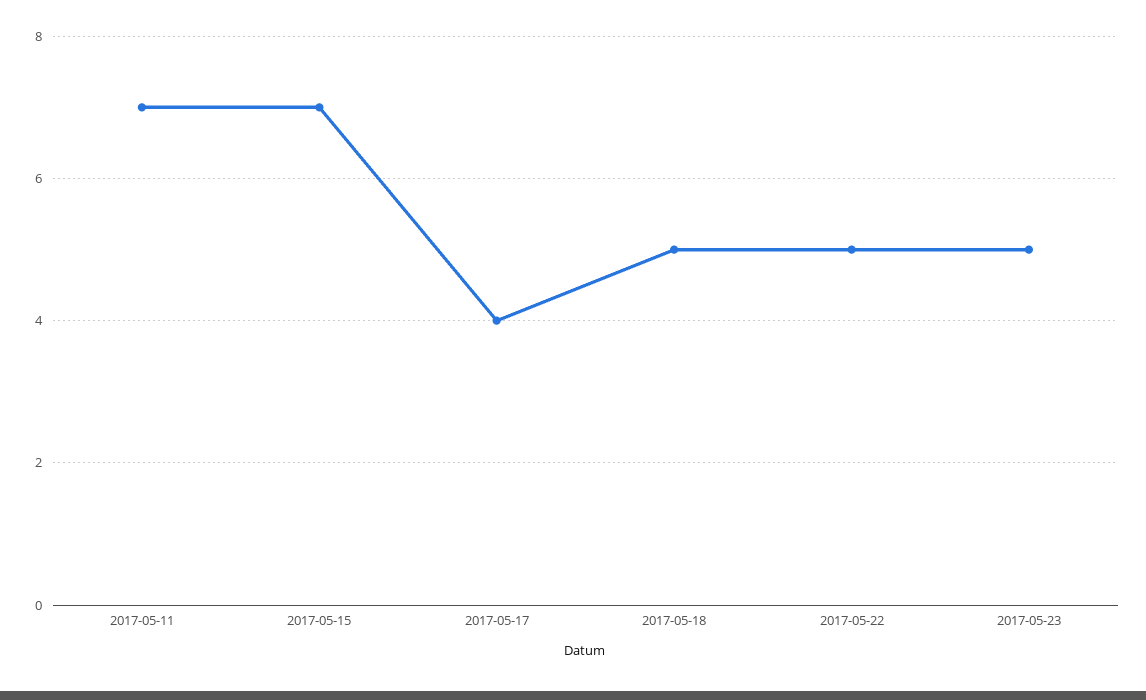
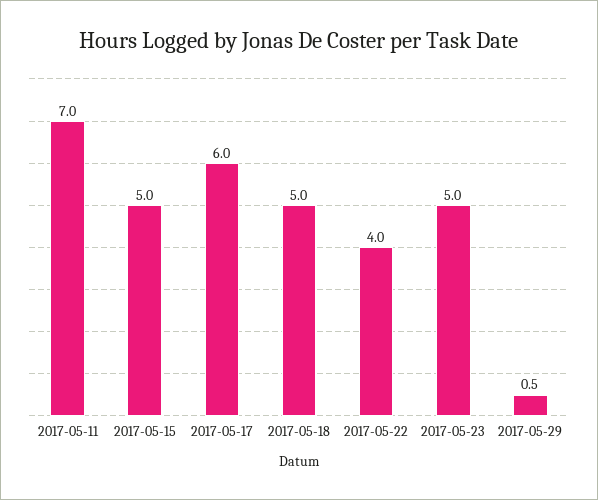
2017-05-15: 7 -> 5
2017-05-17: 4 -> 6
2017-05-22: 5 -> 4
2017-05-29: none -> 0.5

